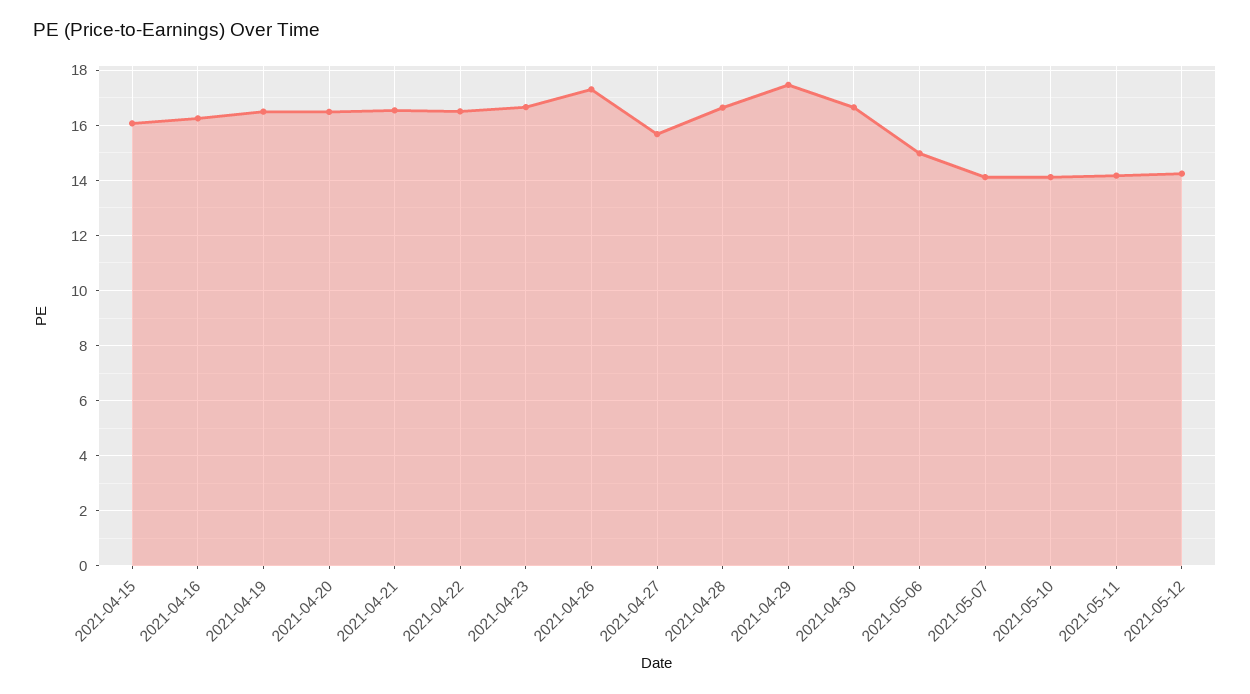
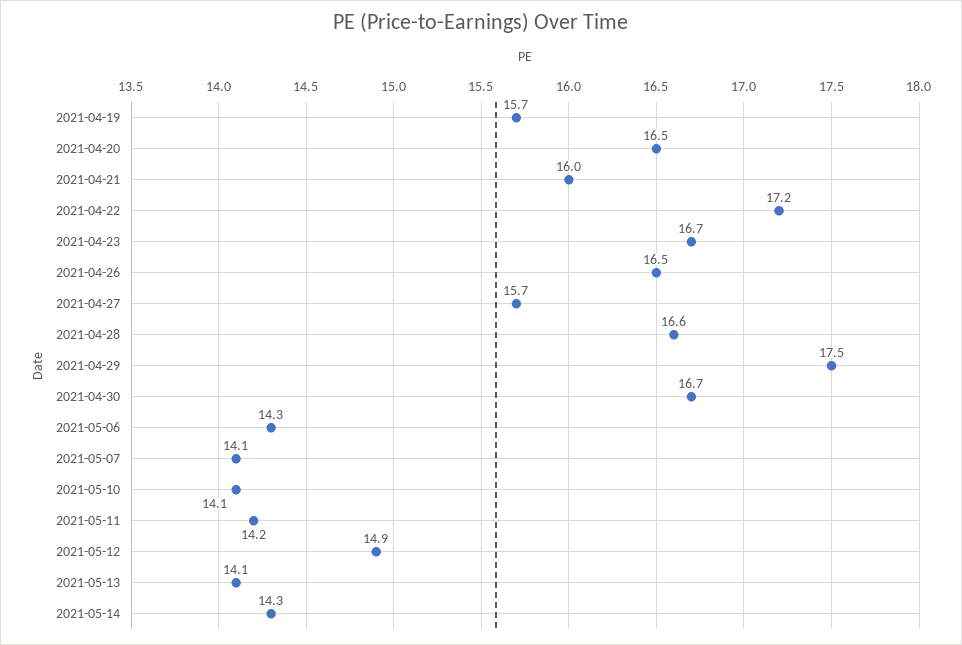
2021-04-15: 16 -> none
2021-04-16: 16.25 -> none
2021-04-19: 16.5 -> 15.7
2021-04-21: 16.5 -> 16
2021-04-22: 16.5 -> 17.2
2021-04-26: 17.25 -> 16.5
2021-05-06: 15 -> 14.3
2021-05-12: 14.25 -> 14.9
2021-05-13: none -> 14.1
2021-05-14: none -> 14.3

